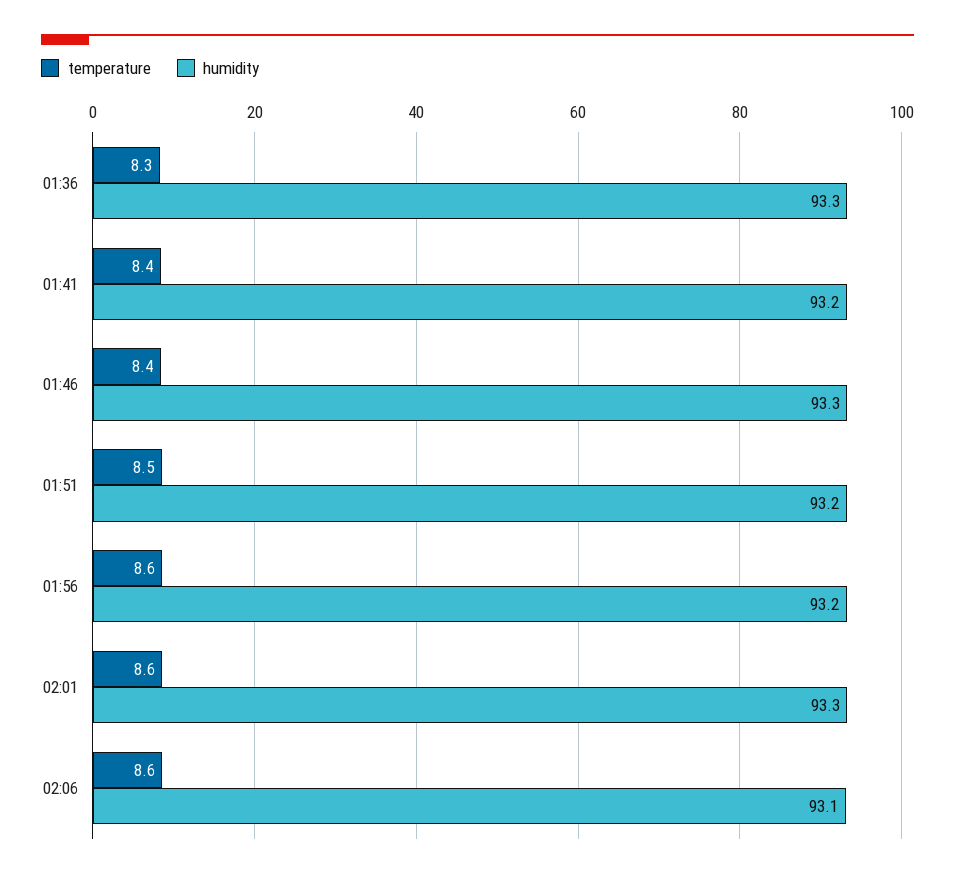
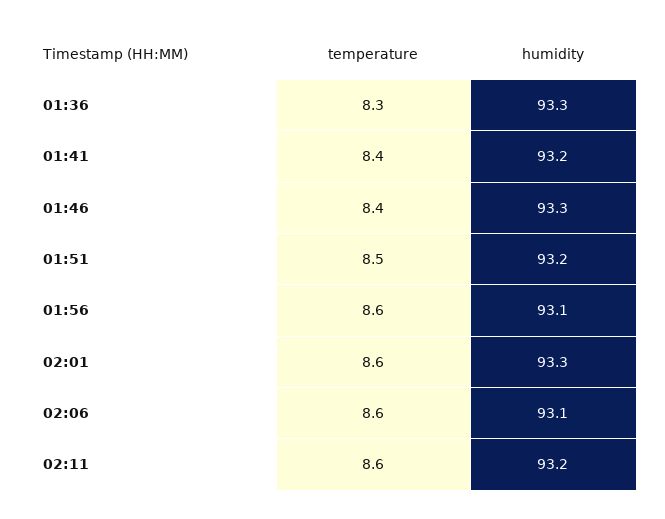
humidity, 01:56: 93.2 -> 93.1
temperature, 02:11: none -> 8.6
humidity, 02:11: none -> 93.2

